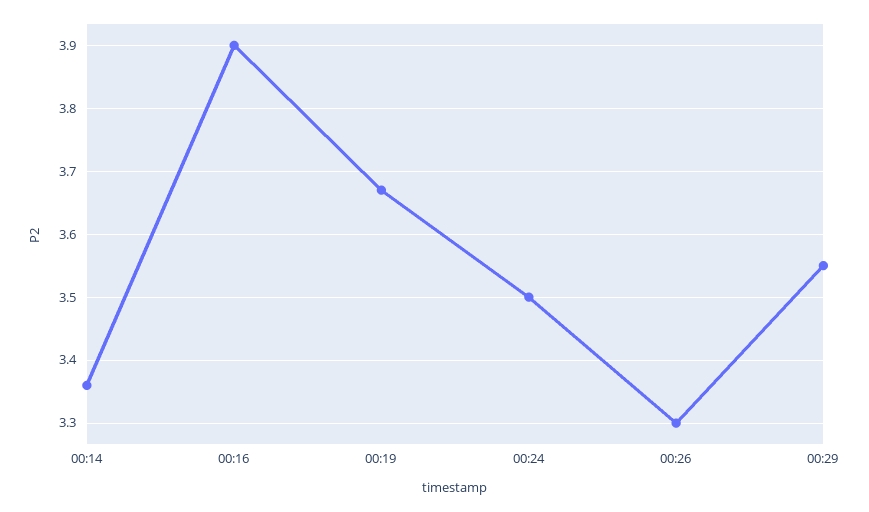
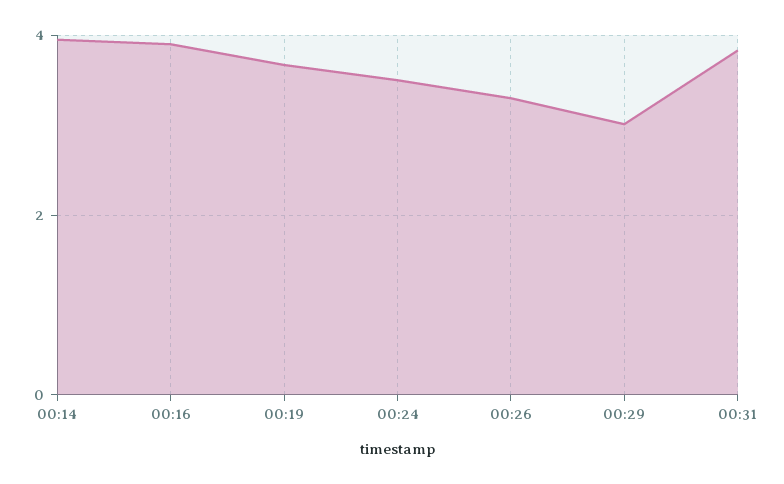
00:14: 3.36 -> 4
00:29: 3.55 -> 3
00:31: none -> 3.8

